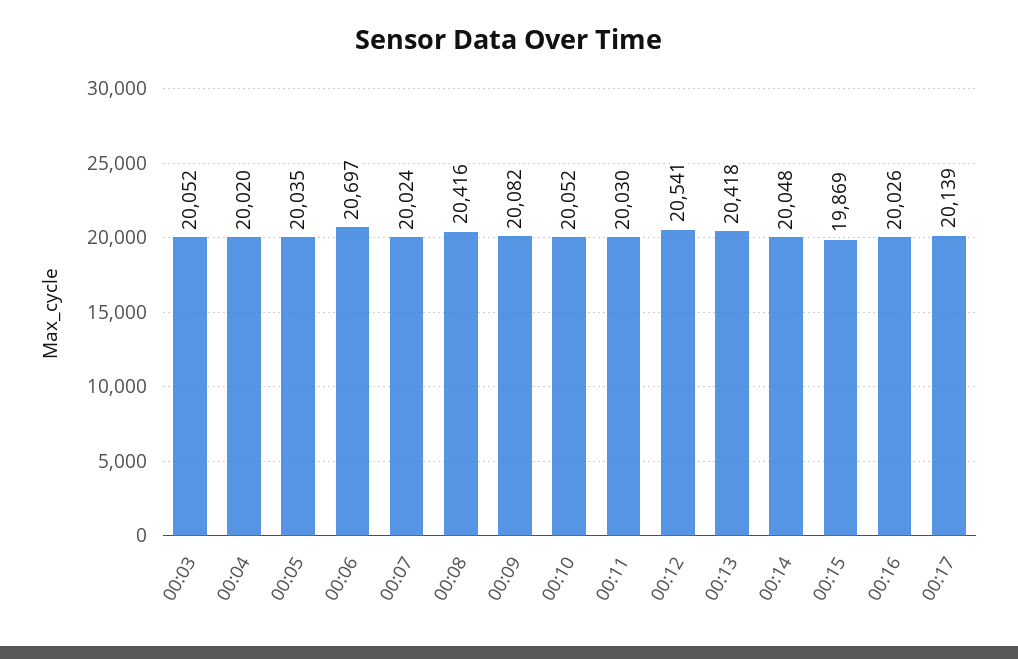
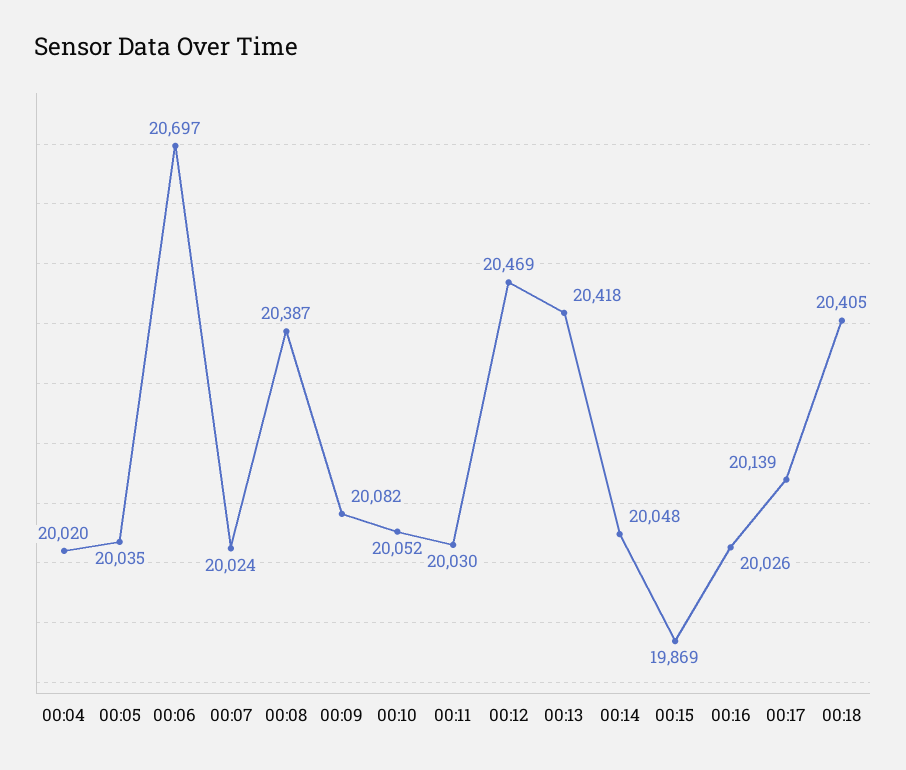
00:03: 20052 -> none
00:08: 20416 -> 20387
00:12: 20541 -> 20469
00:18: none -> 20405

